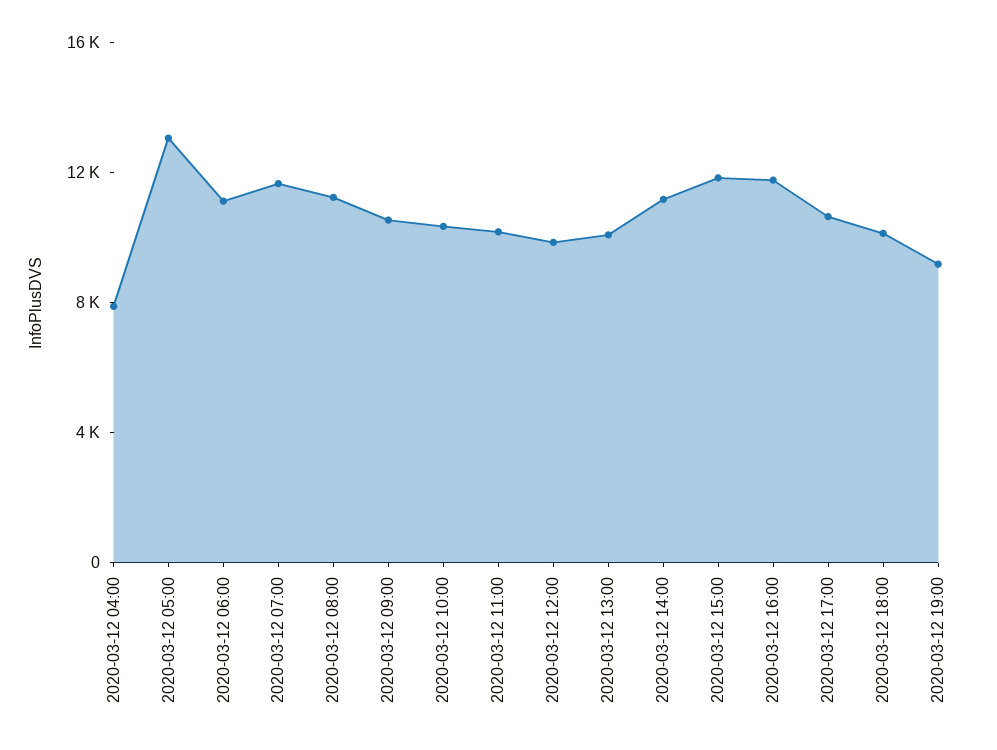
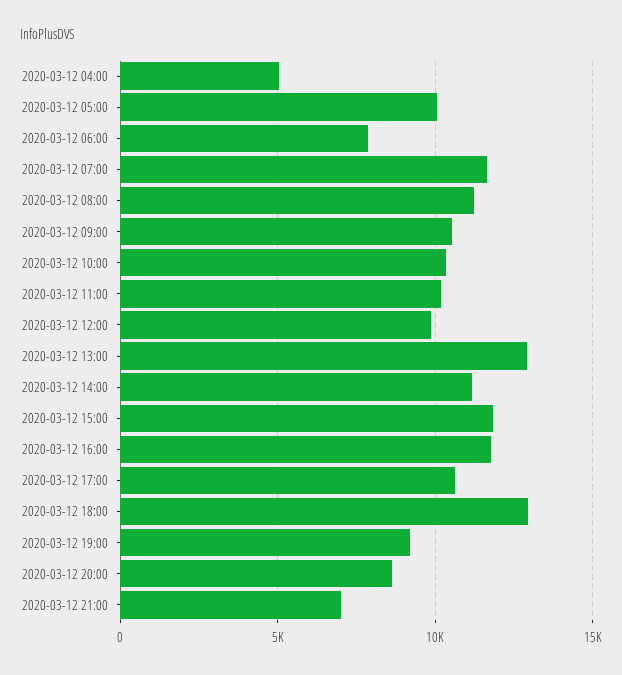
2020-03-12 04:00: 8000 -> 5000
2020-03-12 05:00: 13000 -> 10000
2020-03-12 06:00: 11000 -> 8000
2020-03-12 13:00: 10000 -> 13000
2020-03-12 18:00: 10000 -> 13000
2020-03-12 20:00: none -> 8500
2020-03-12 21:00: none -> 7000

